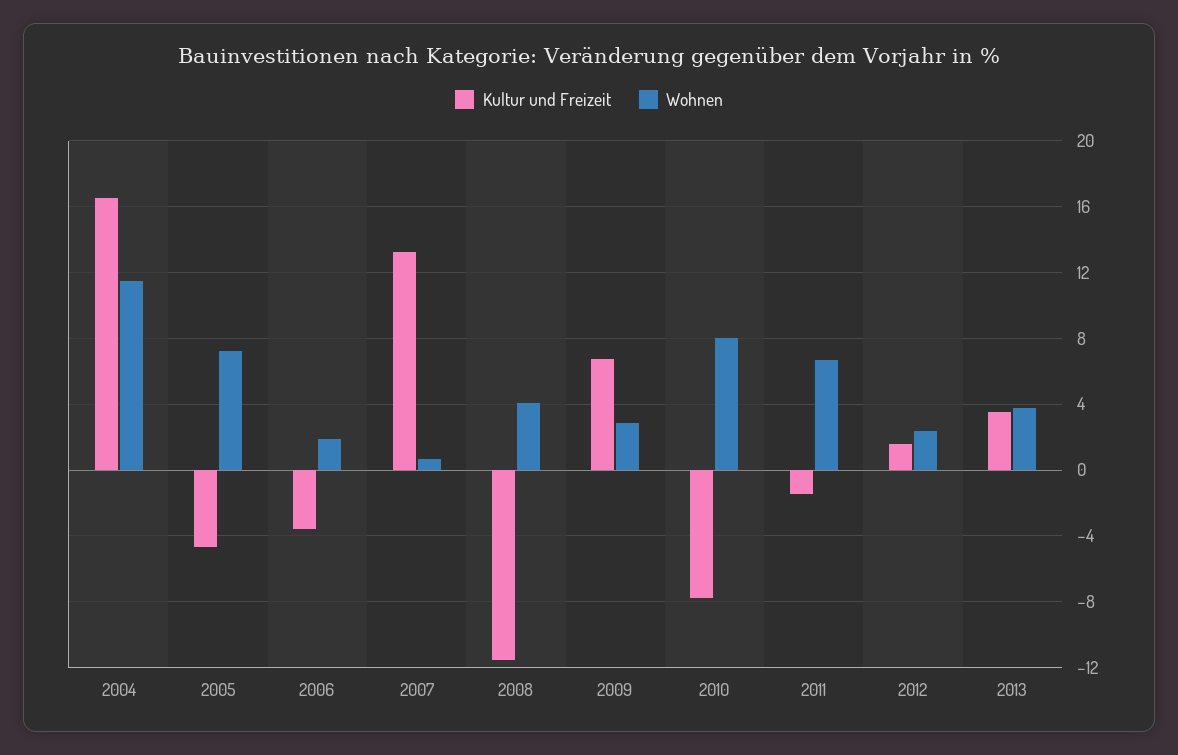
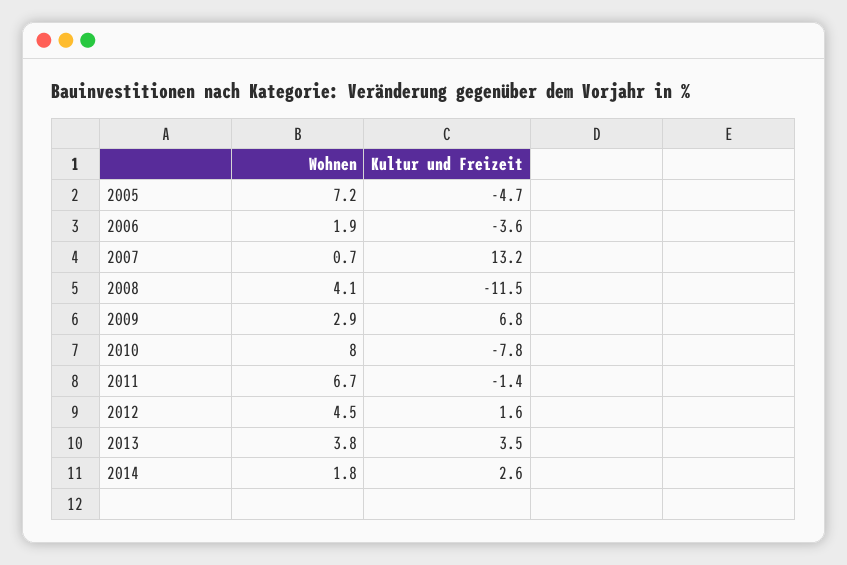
Kultur und Freizeit, 2004: 16.5 -> none
Wohnen, 2004: 11.5 -> none
Wohnen, 2012: 2.5 -> 4.5
Wohnen, 2014: none -> 1.8
Kultur und Freizeit, 2014: none -> 2.6

